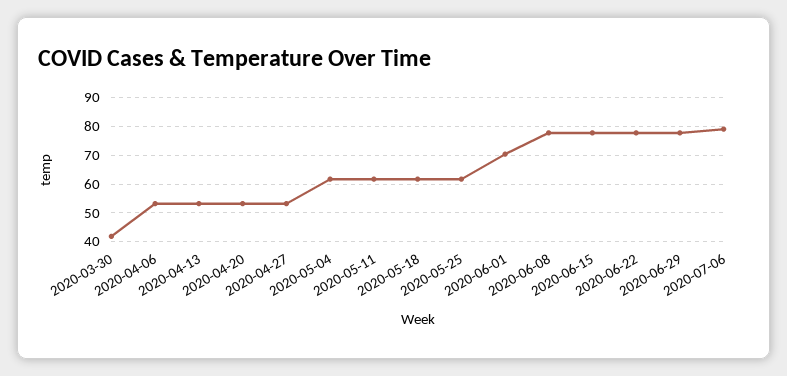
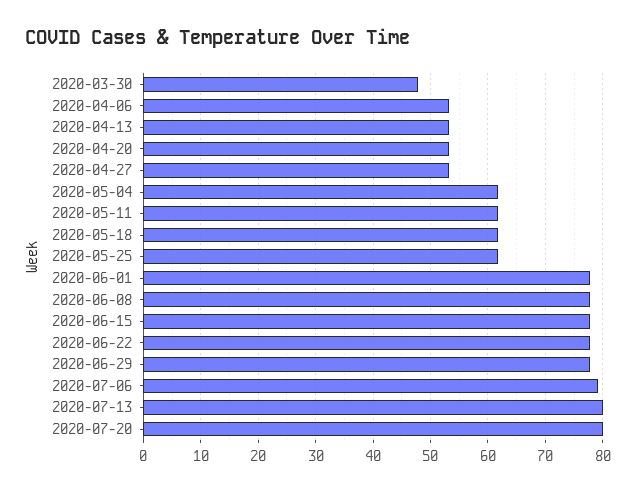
2020-03-30: 42.5 -> 48
2020-06-01: 70 -> 78
2020-07-13: none -> 80
2020-07-20: none -> 80

